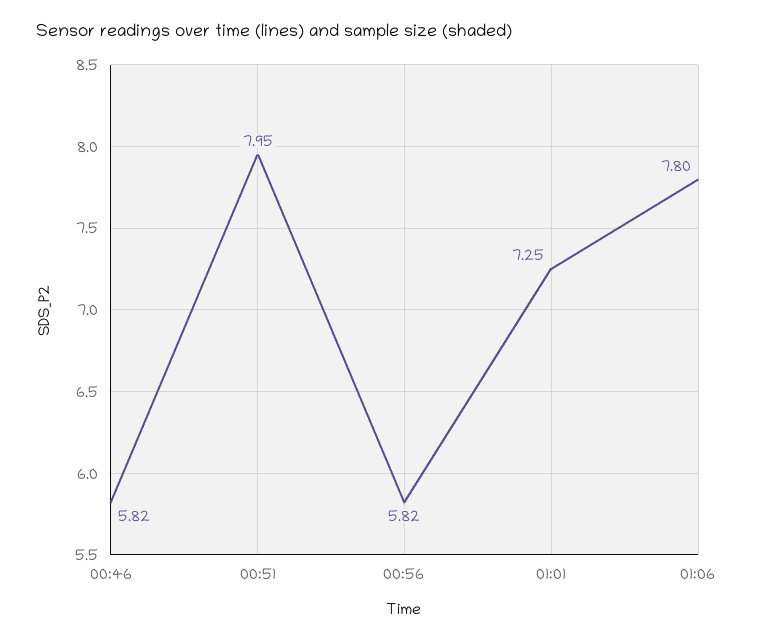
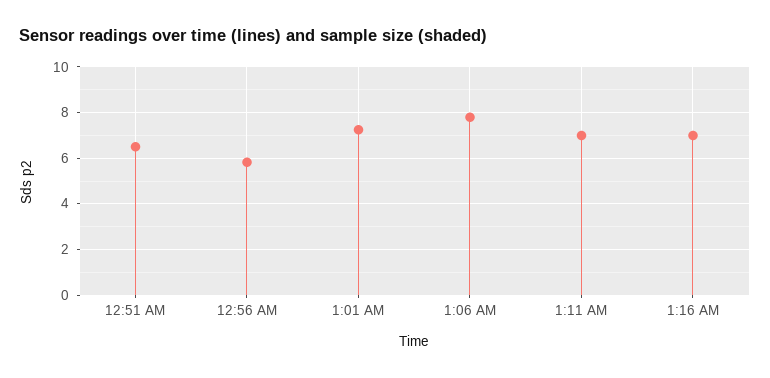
00:46: 5.82 -> none
00:51: 7.95 -> 6.5
1:11 AM: none -> 7
1:16 AM: none -> 7

